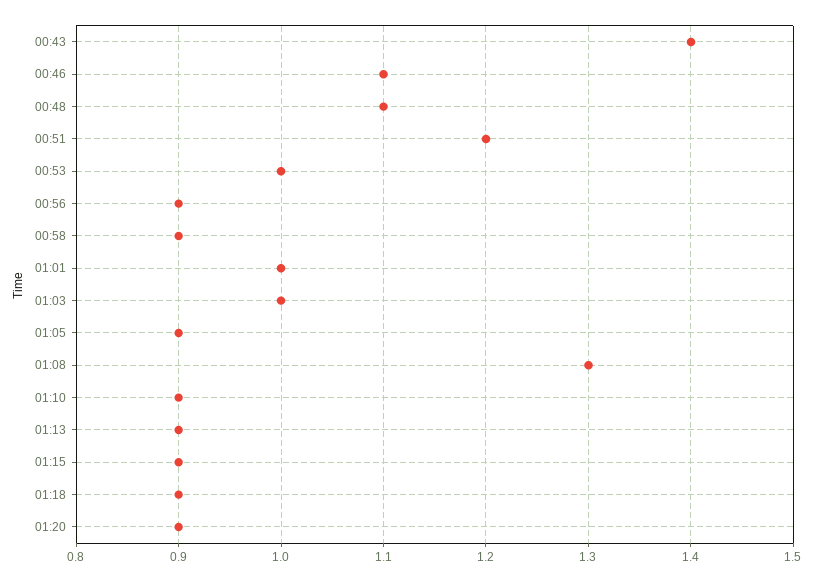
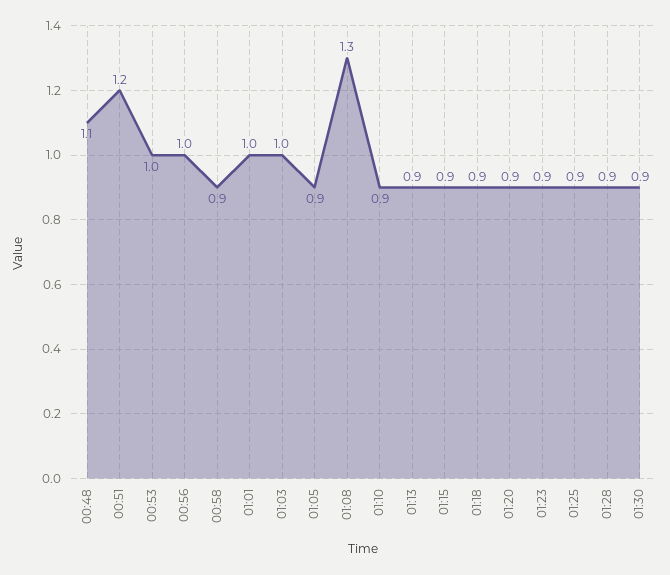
00:43: 1.4 -> none
00:46: 1.1 -> none
00:56: 0.9 -> 1
01:23: none -> 0.9
01:25: none -> 0.9
01:28: none -> 0.9
01:30: none -> 0.9

